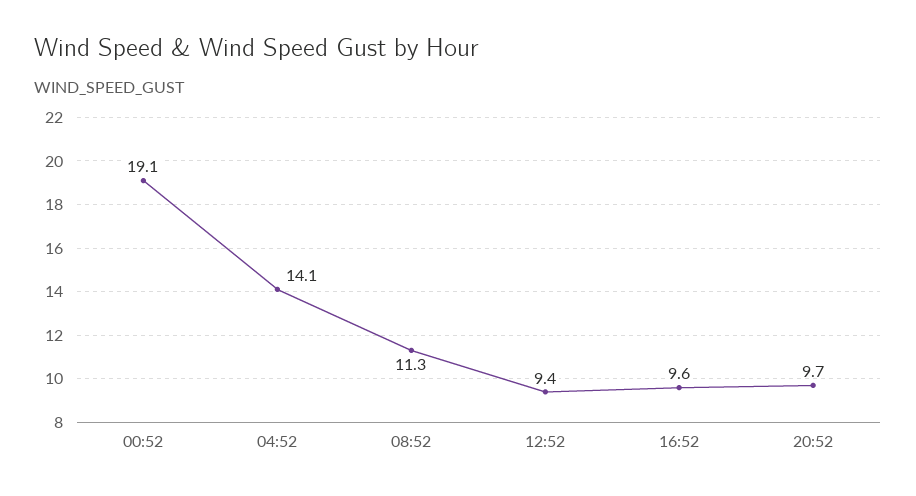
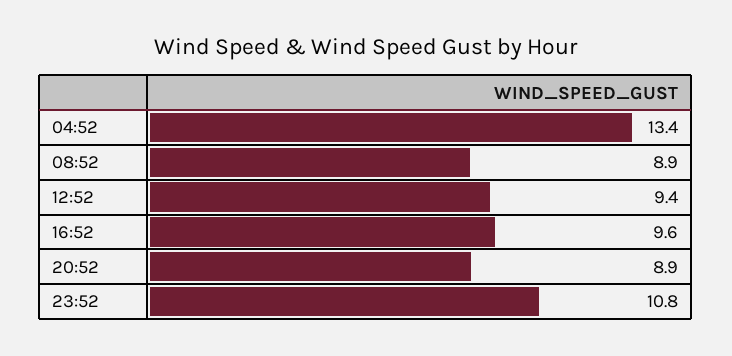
00:52: 19.1 -> none
04:52: 14.1 -> 13.4
08:52: 11.3 -> 8.9
20:52: 9.7 -> 8.9
23:52: none -> 10.8

